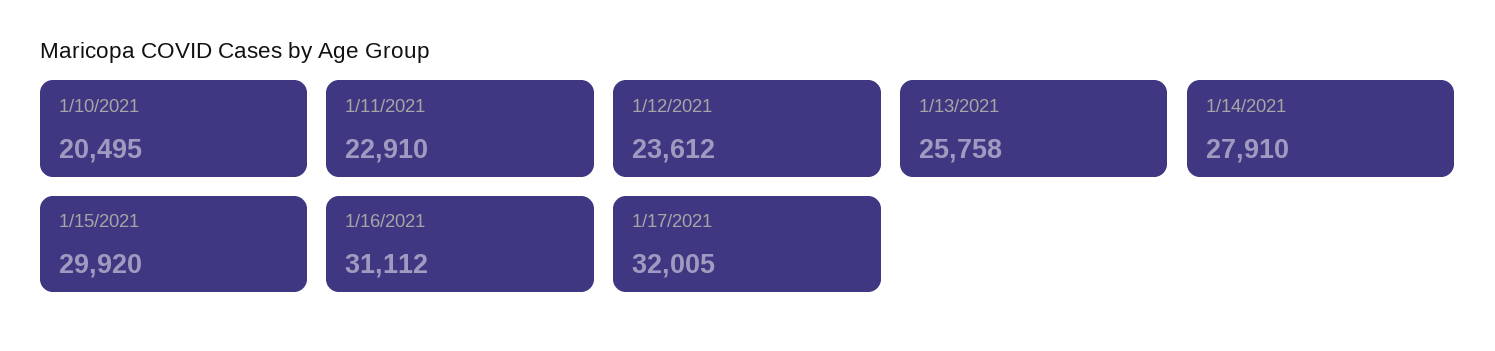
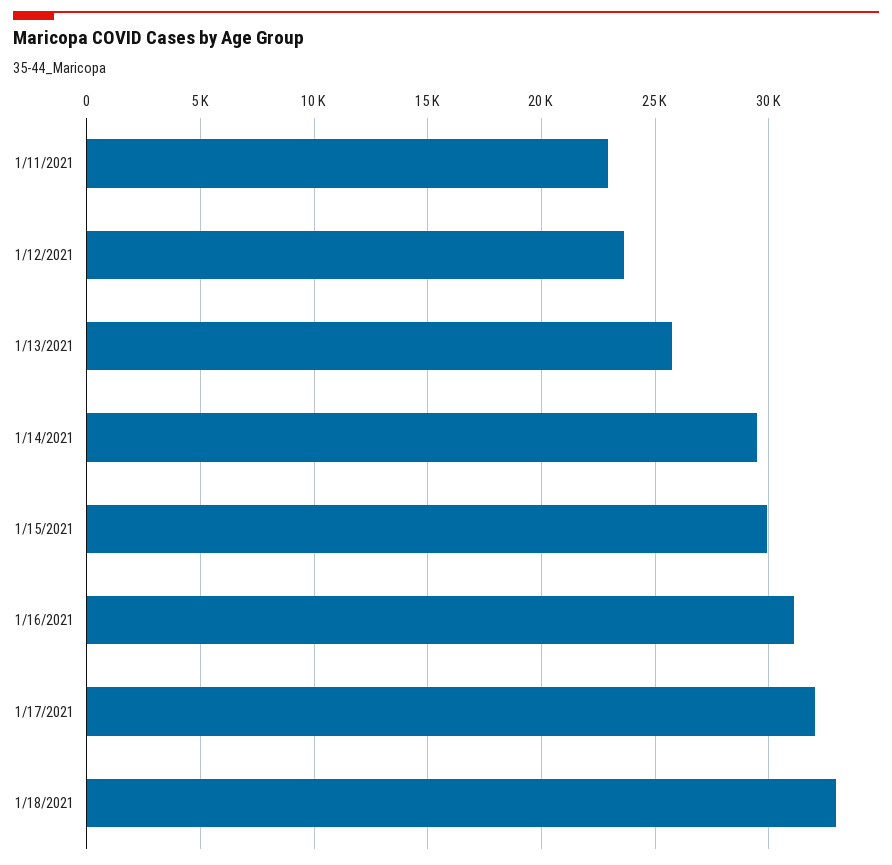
1/10/2021: 20495 -> none
1/14/2021: 27910 -> 29500
1/18/2021: none -> 33000

